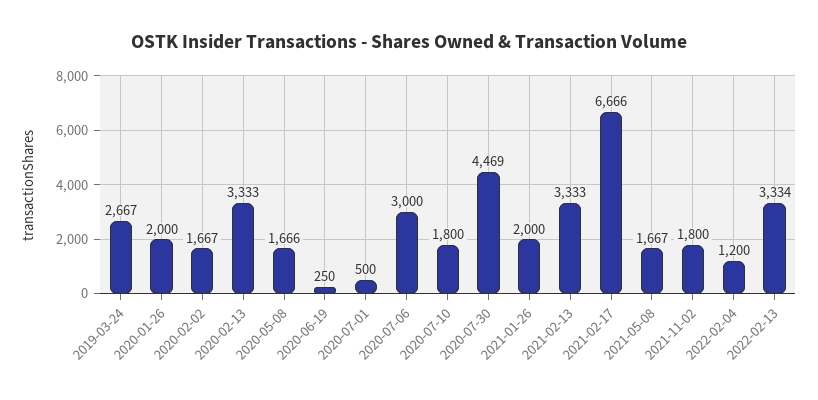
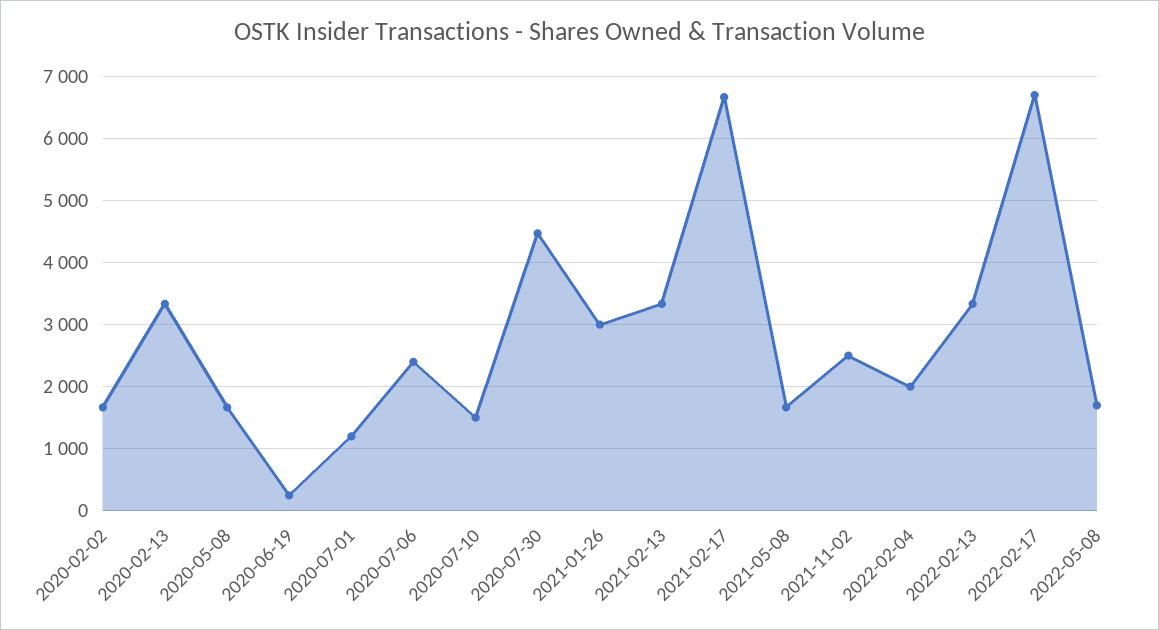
2019-03-24: 2667 -> none
2020-01-26: 2000 -> none
2020-07-01: 500 -> 1200
2020-07-06: 3000 -> 2400
2020-07-10: 1800 -> 1500
2021-01-26: 2000 -> 3000
2021-11-02: 1800 -> 2500
2022-02-04: 1200 -> 2000
2022-02-17: none -> 6700
2022-05-08: none -> 1700

